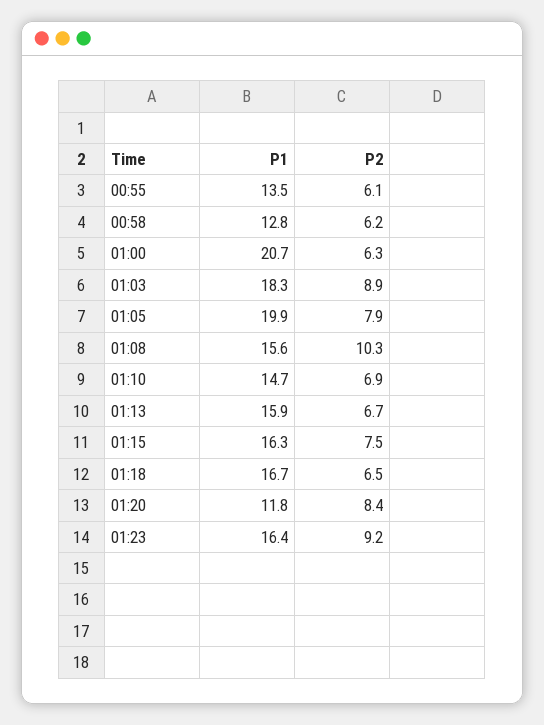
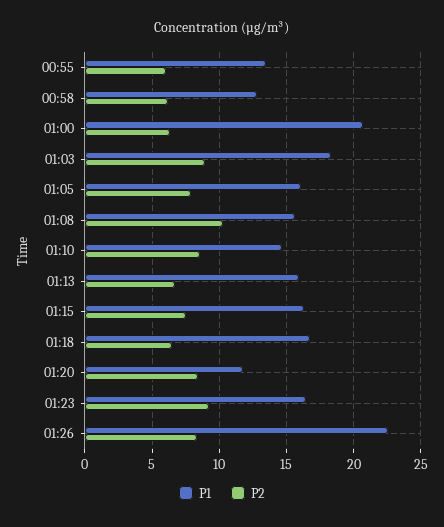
P1, 01:05: 19.9 -> 16
P2, 01:10: 6.9 -> 8.5
P1, 01:26: none -> 22.5
P2, 01:26: none -> 8.5

